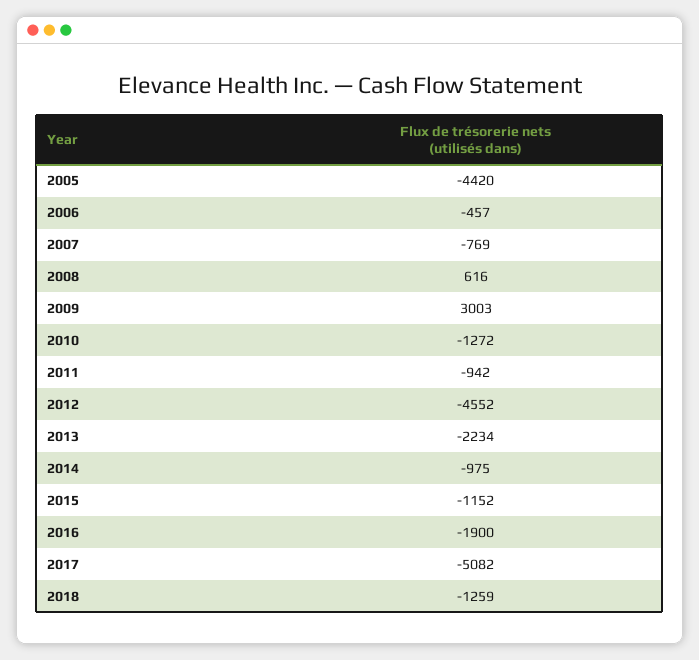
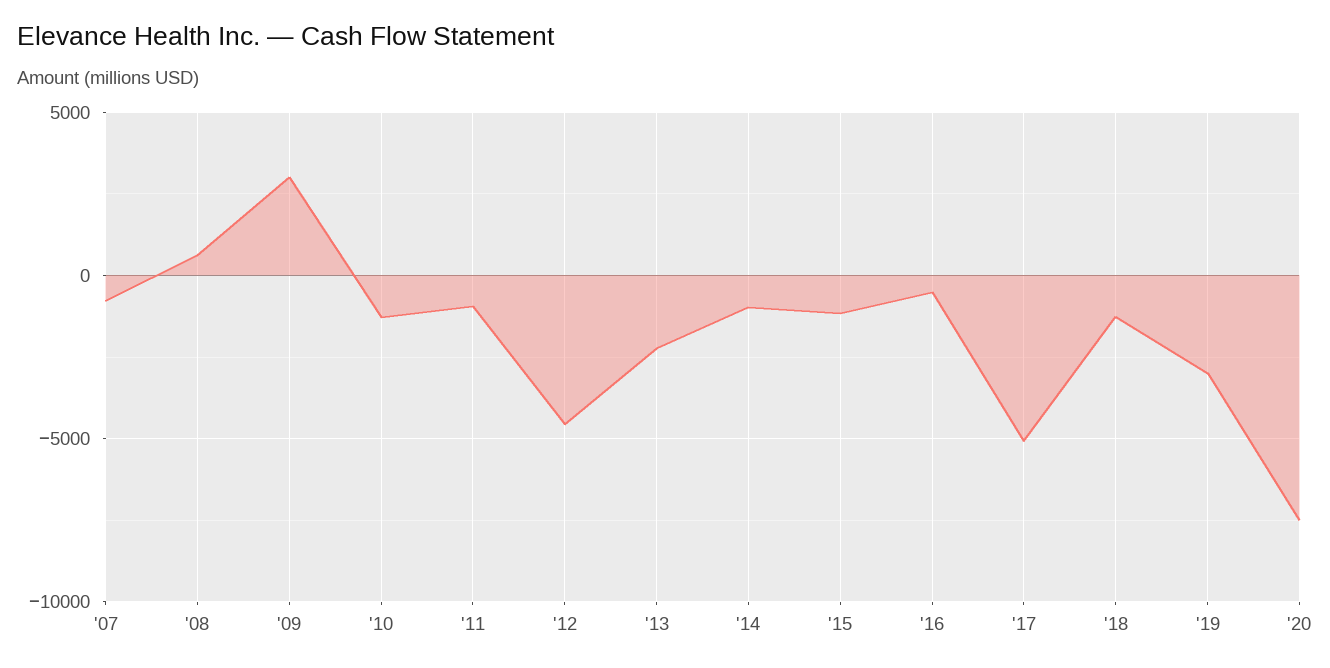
2005: -4420 -> none
2006: -457 -> none
2016: -1900 -> -500
'19: none -> -3000
'20: none -> -7500

